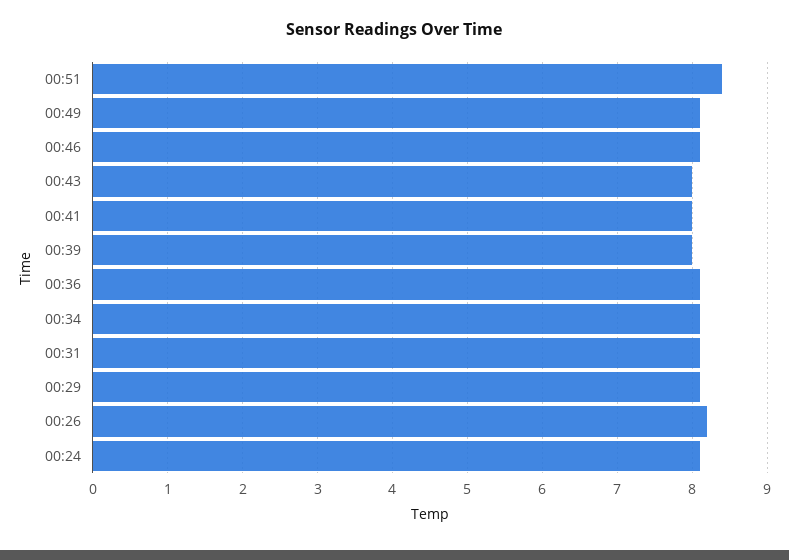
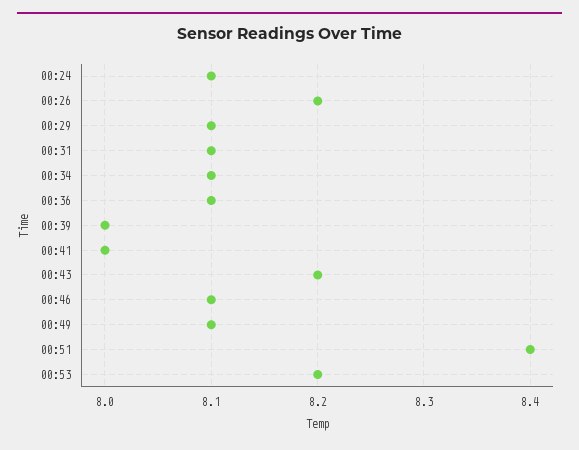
00:43: 8 -> 8.2
00:53: none -> 8.2

